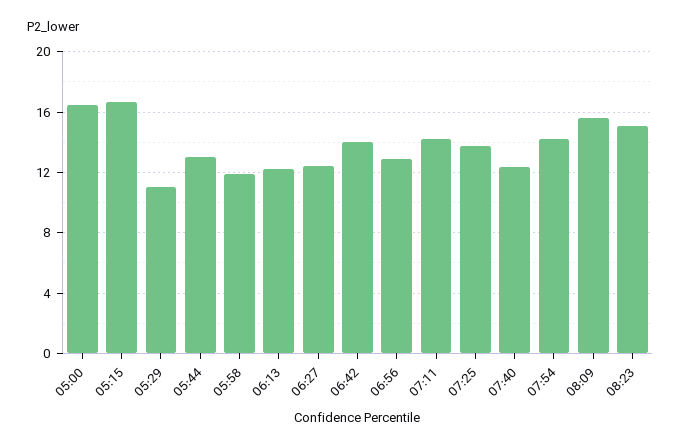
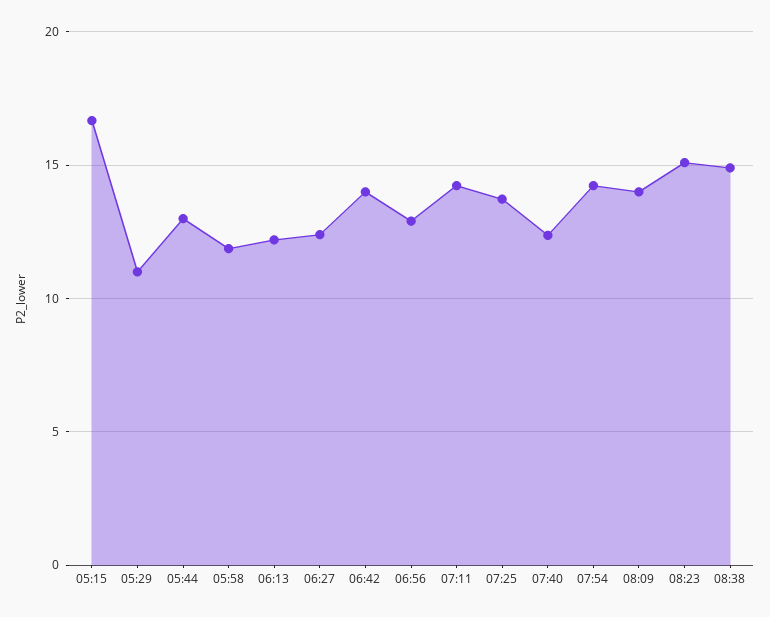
05:00: 16.5 -> none
08:09: 15.5 -> 14
08:38: none -> 15

